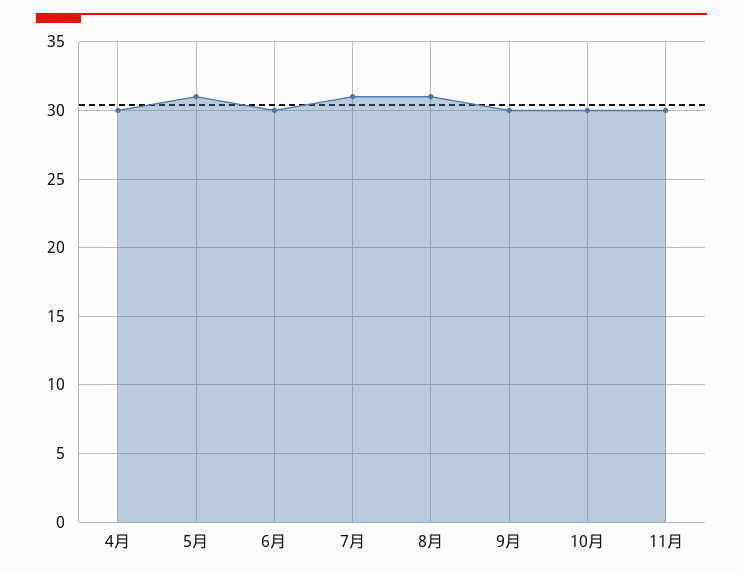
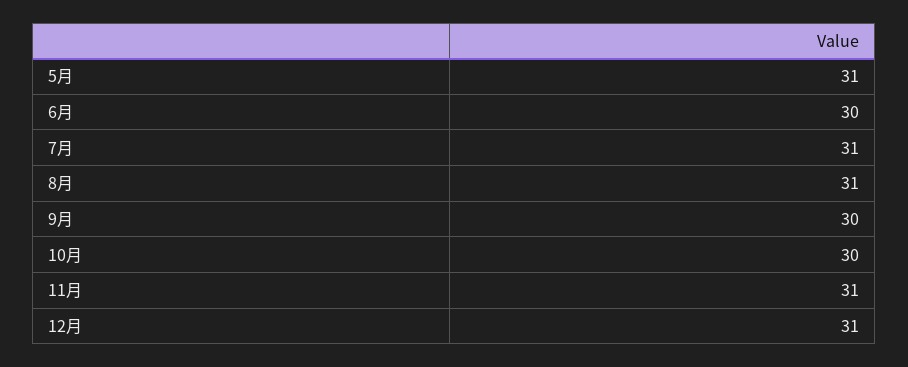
4月: 30 -> none
11月: 30 -> 31
12月: none -> 31

